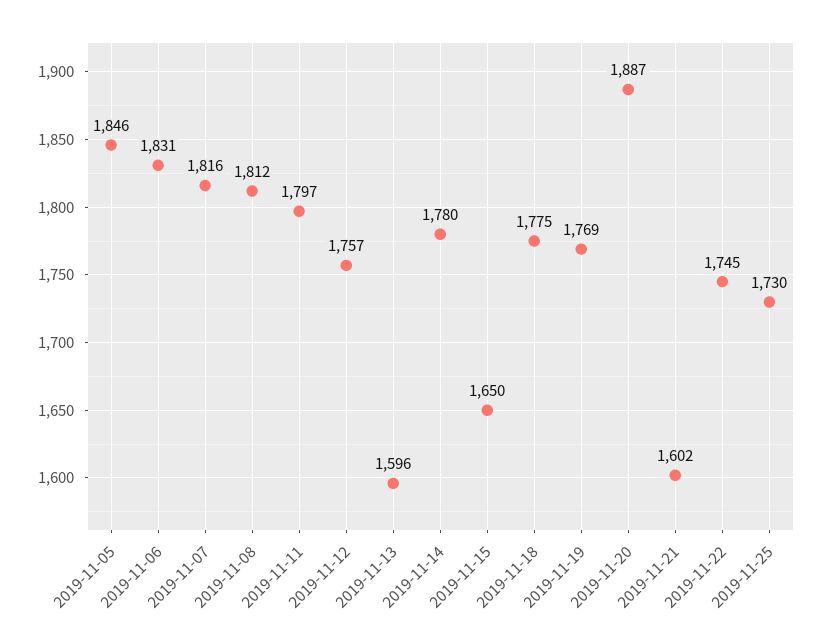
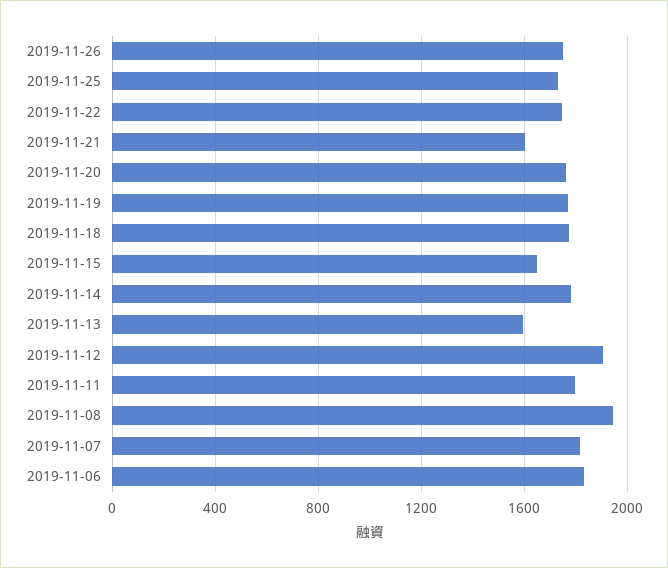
2019-11-05: 1846 -> none
2019-11-08: 1812 -> 1950
2019-11-12: 1757 -> 1900
2019-11-20: 1887 -> 1750
2019-11-26: none -> 1750

